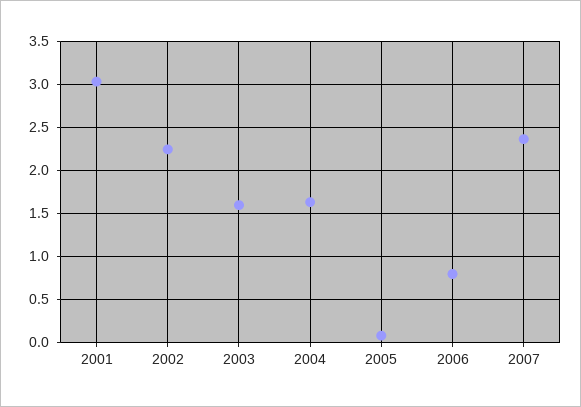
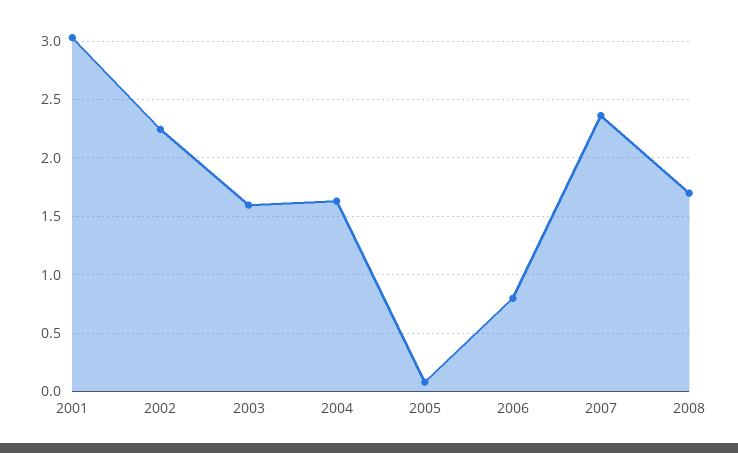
2008: none -> 1.7

